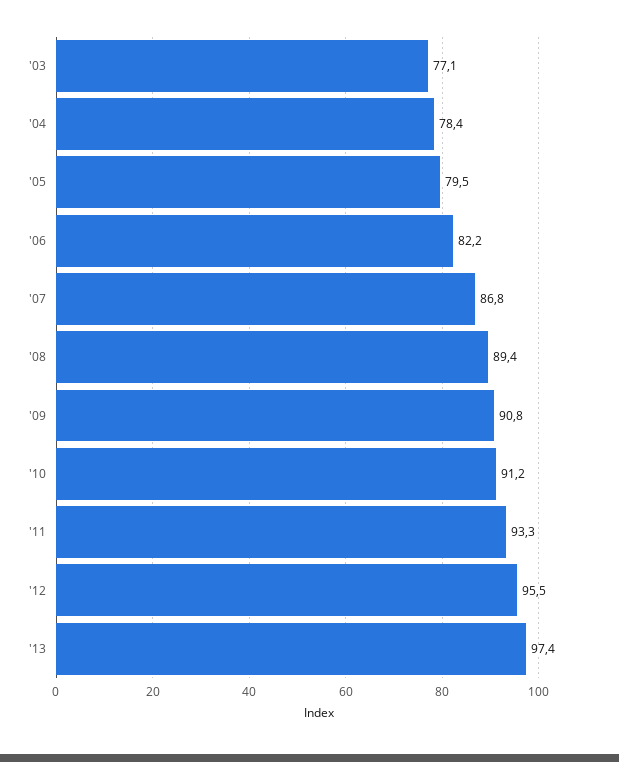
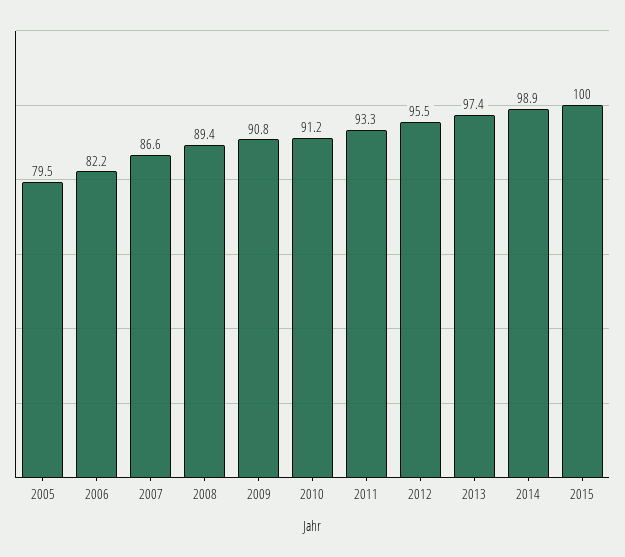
'03: 77.1 -> none
'04: 78.4 -> none
'07: 86.8 -> 86.6
2014: none -> 98.9
2015: none -> 100

